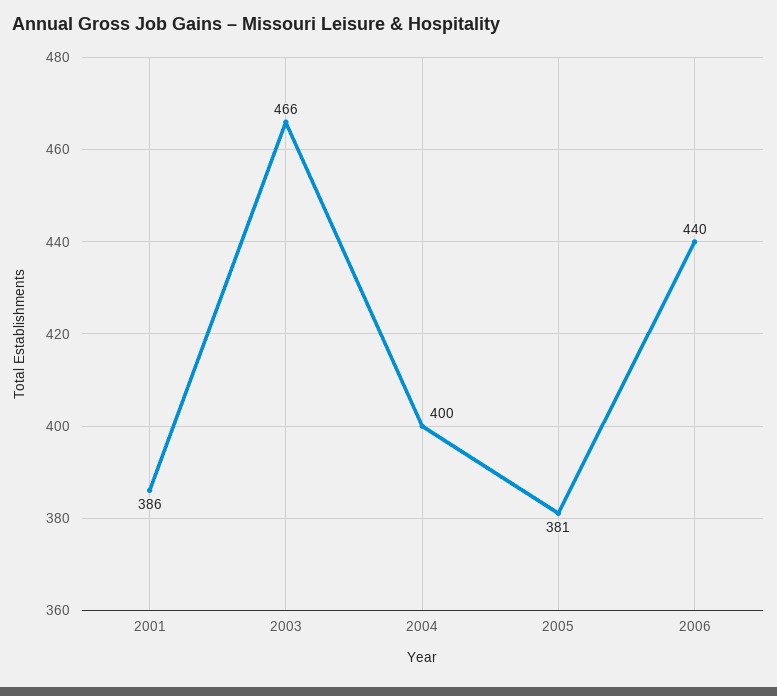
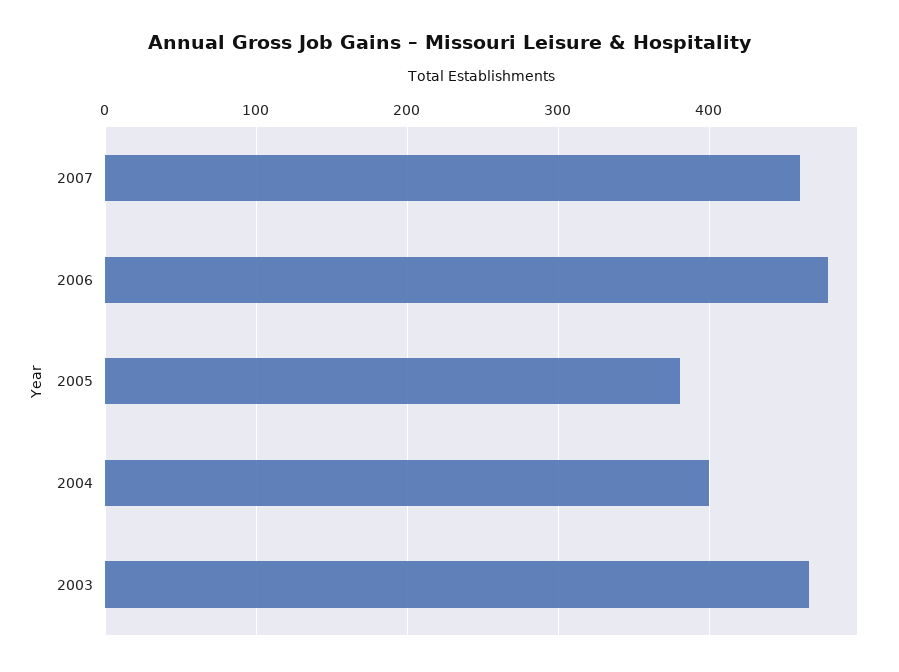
2001: 386 -> none
2006: 440 -> 480
2007: none -> 460

